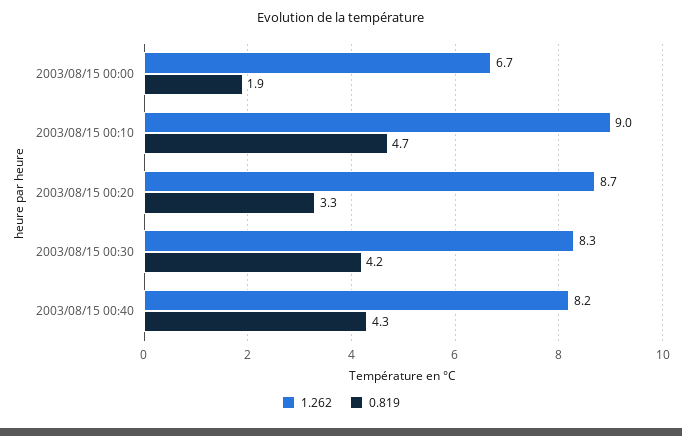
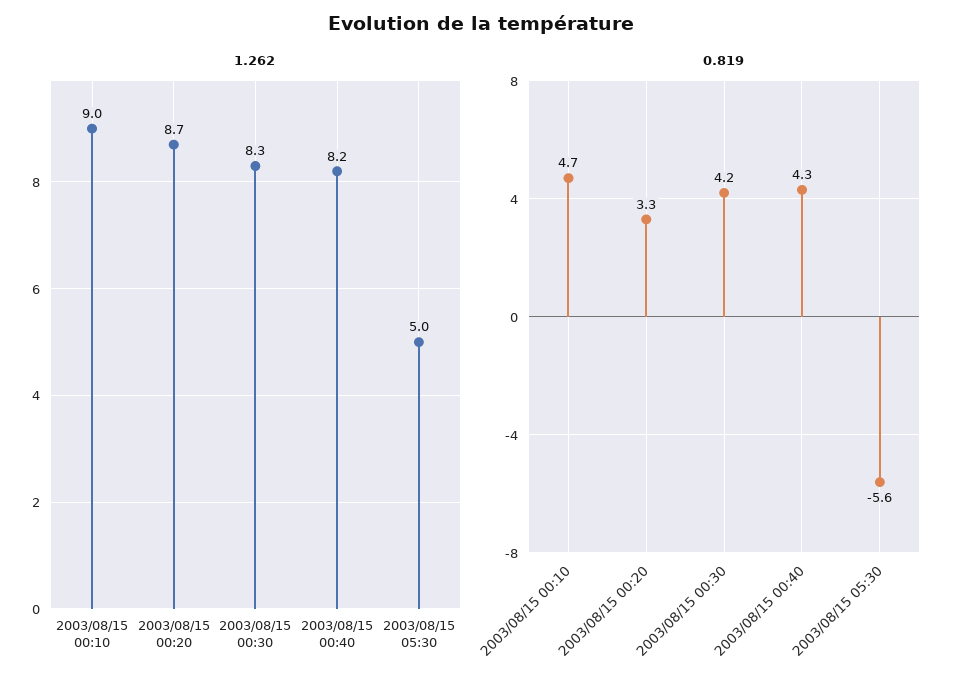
1.262, 2003/08/15 00:00: 6.7 -> none
0.819, 2003/08/15 00:00: 1.9 -> none
1.262, 2003/08/15 05:30: none -> 5
0.819, 2003/08/15 05:30: none -> -5.6

